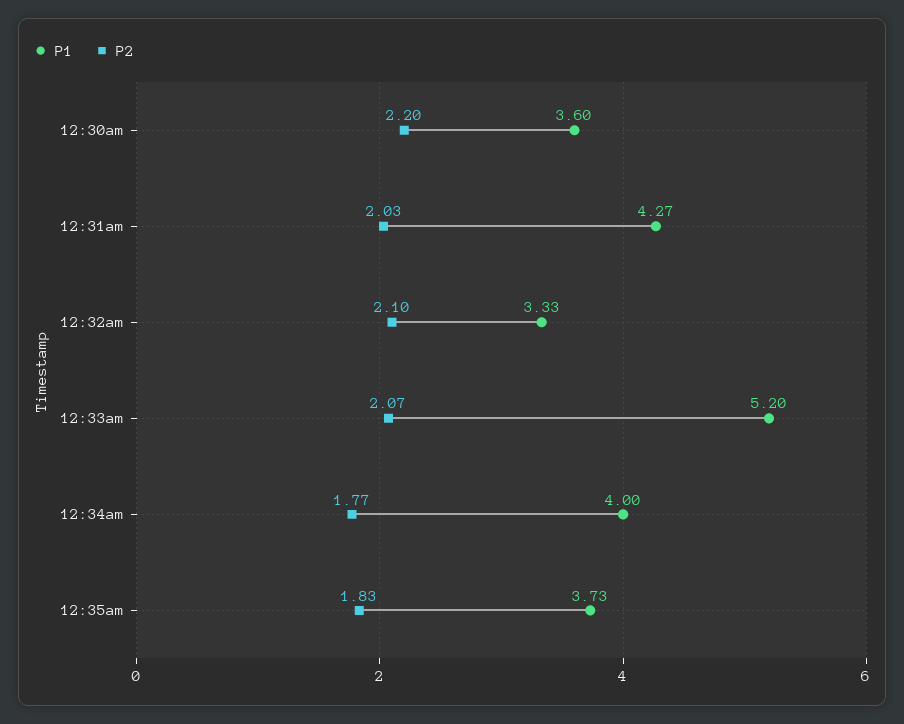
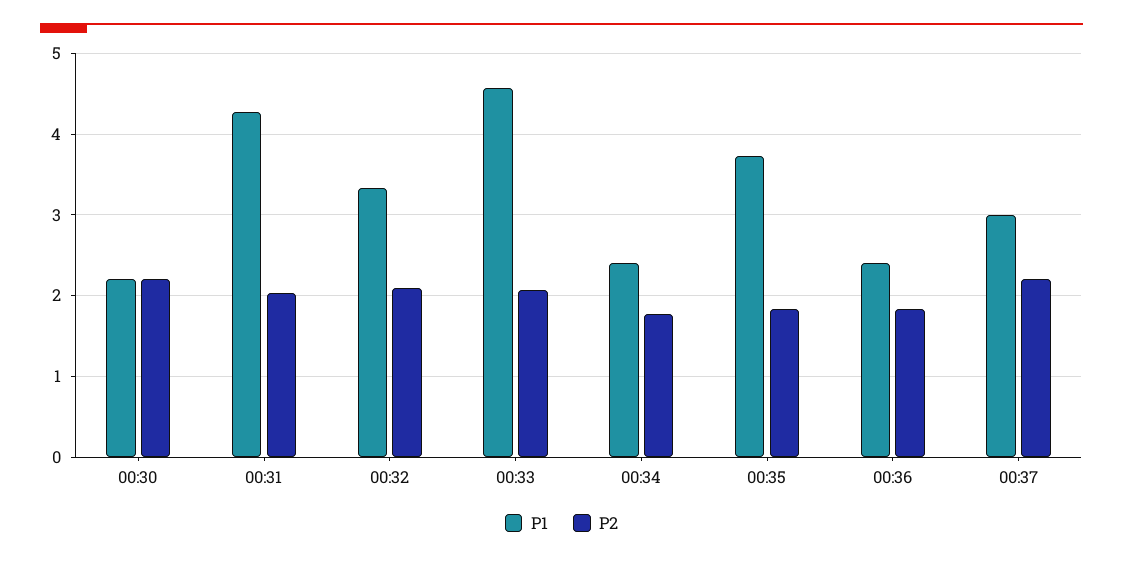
P1, 12:30am: 3.6 -> 2.2
P1, 12:33am: 5.2 -> 4.6
P1, 12:34am: 4 -> 2.4
P1, 00:36: none -> 2.4
P2, 00:36: none -> 1.8
P1, 00:37: none -> 3
P2, 00:37: none -> 2.2

